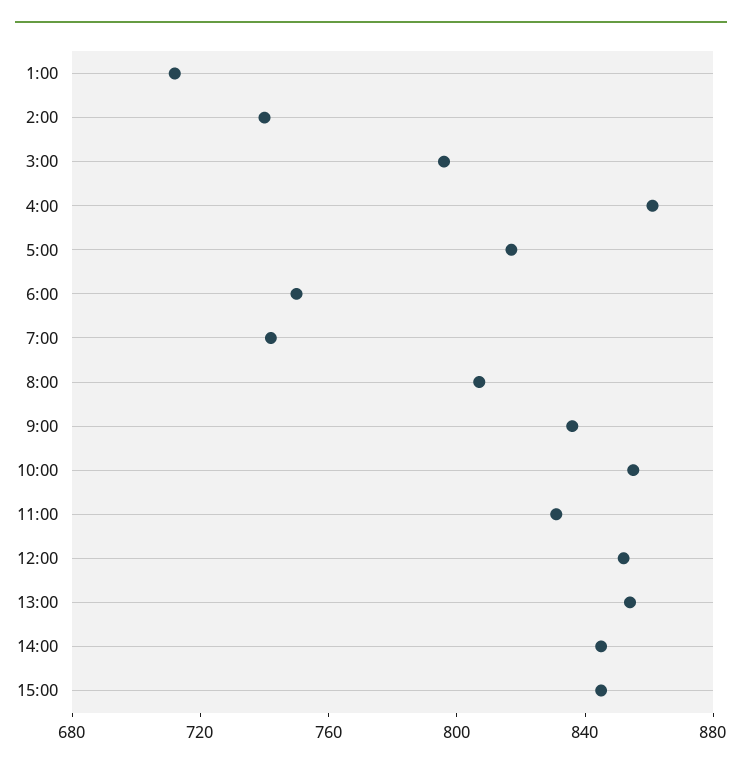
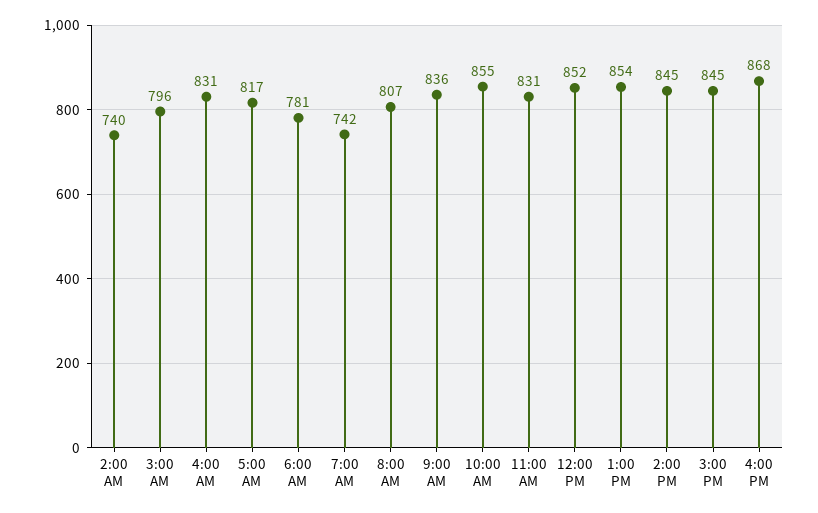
1:00: 710 -> none
4:00: 860 -> 831
6:00: 750 -> 781
4:00 PM: none -> 868

